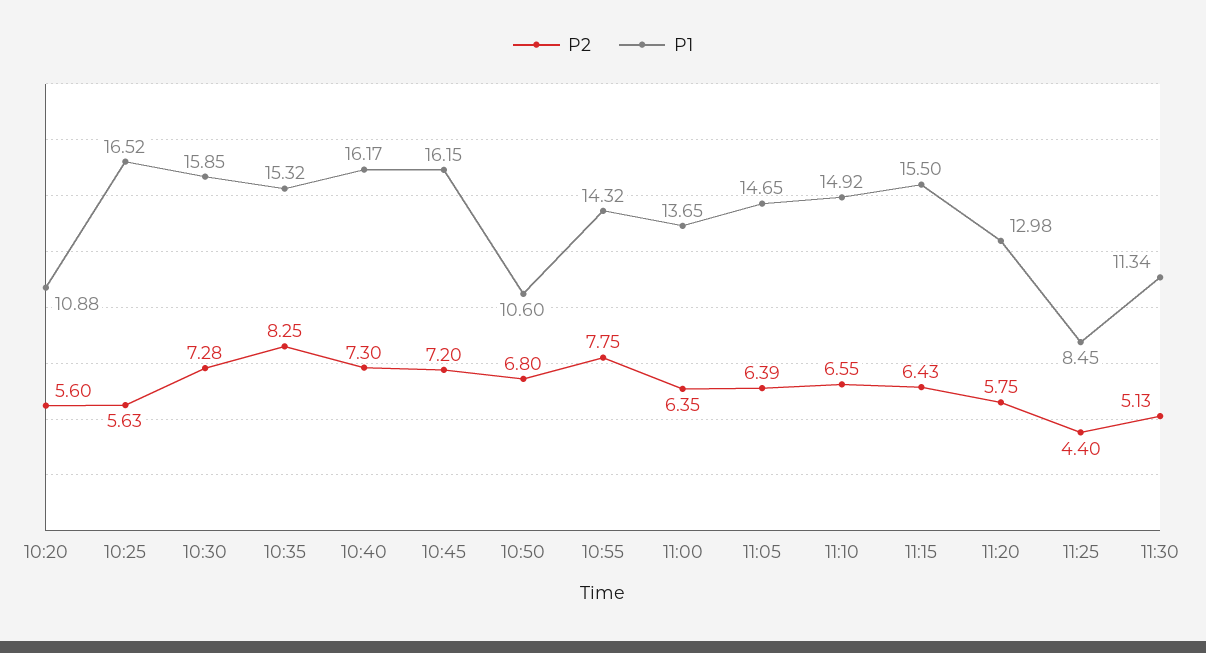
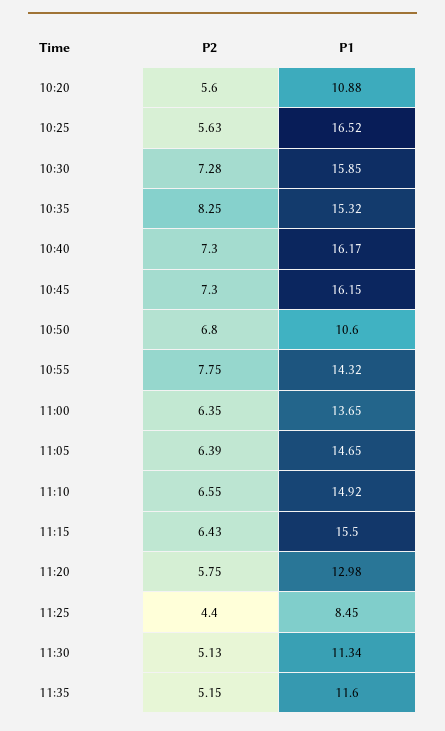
P2, 10:45: 7.2 -> 7.3
P2, 11:35: none -> 5.15
P1, 11:35: none -> 11.6

